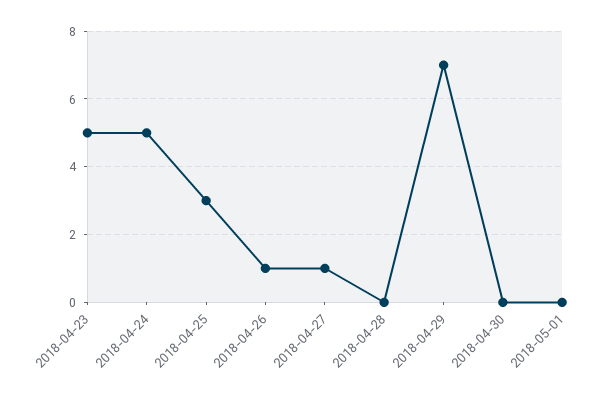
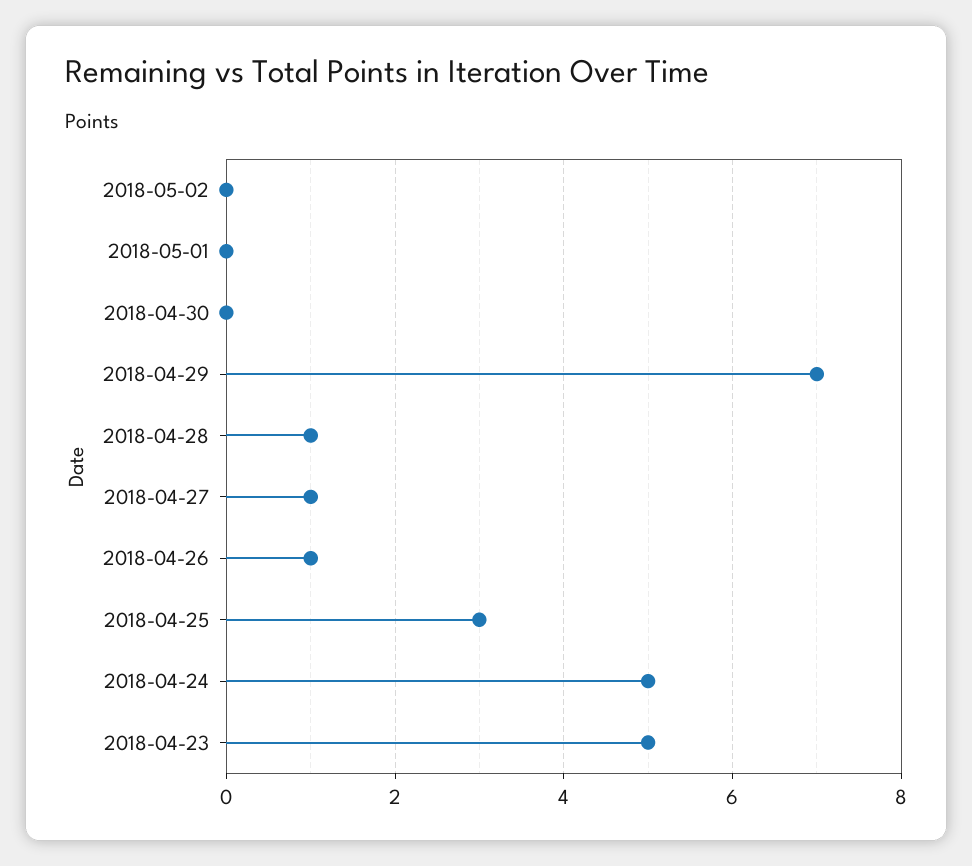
2018-04-28: 0 -> 1
2018-05-02: none -> 0

